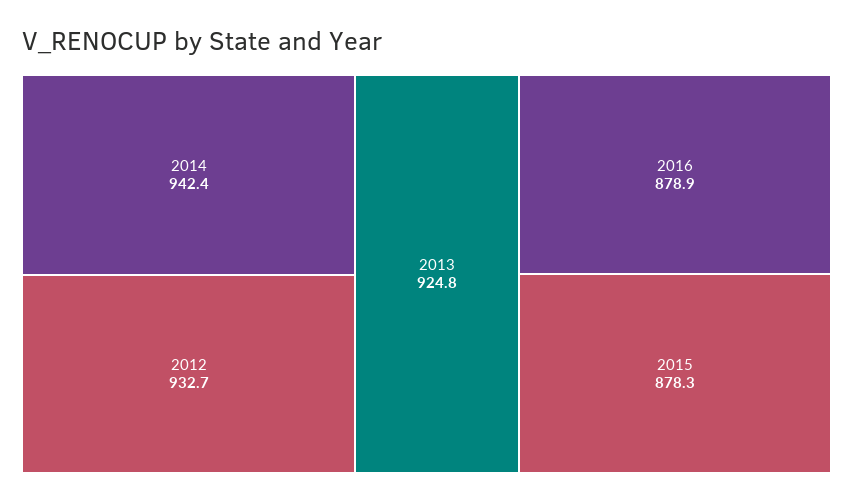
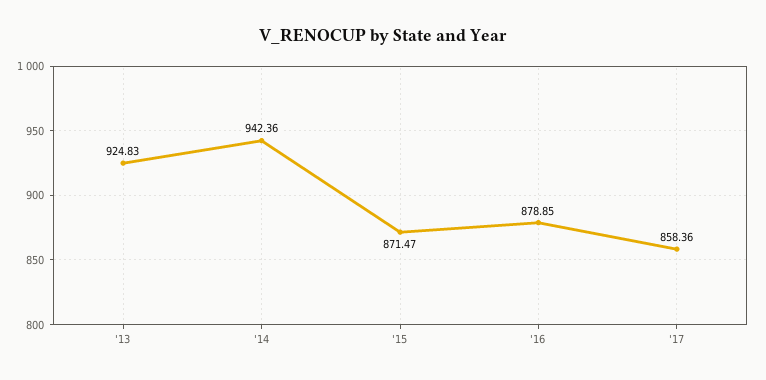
2012: 932.7 -> none
2015: 878.3 -> 871.47
'17: none -> 858.36

